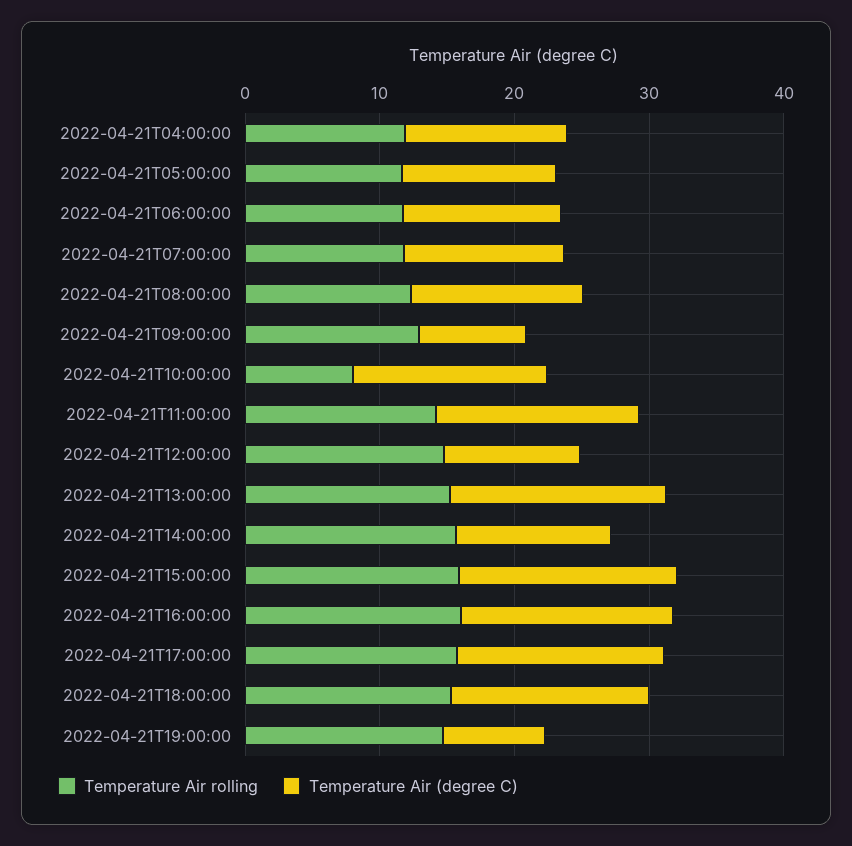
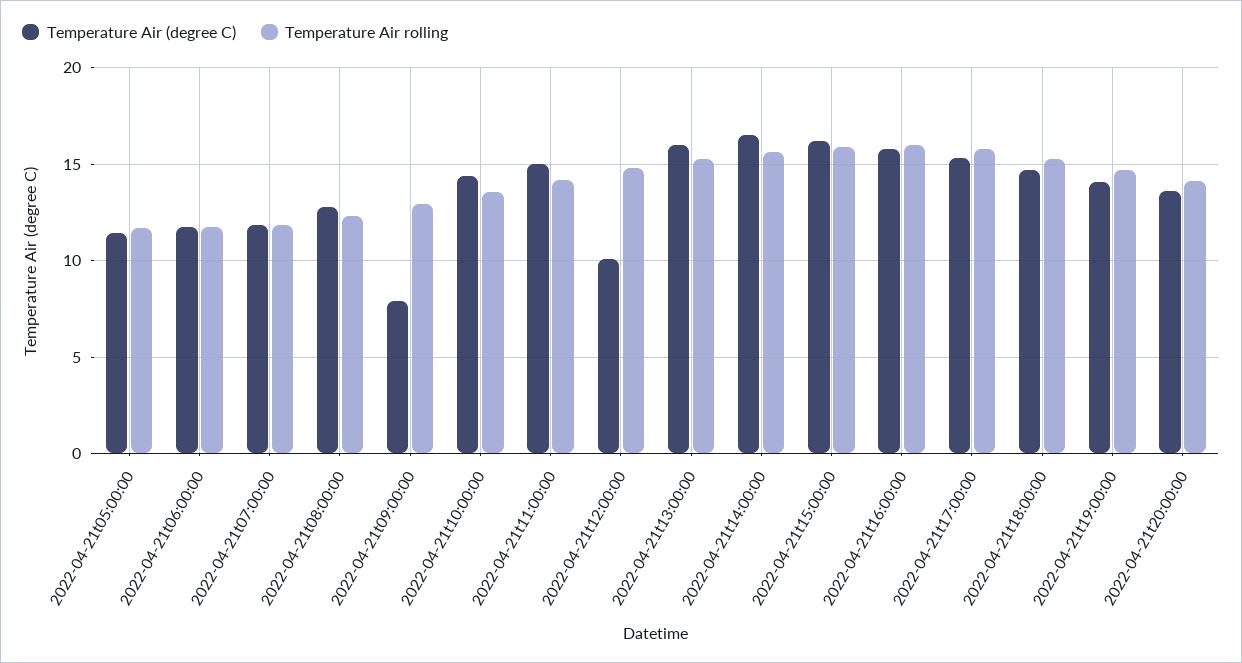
Temperature Air rolling, 2022-04-21T04:00:00: 12 -> none
Temperature Air (degree C), 2022-04-21T04:00:00: 12 -> none
Temperature Air rolling, 2022-04-21T10:00:00: 8 -> 13.5
Temperature Air (degree C), 2022-04-21T14:00:00: 12 -> 16.5
Temperature Air (degree C), 2022-04-21T19:00:00: 8 -> 14
Temperature Air (degree C), 2022-04-21t20:00:00: none -> 13.5
Temperature Air rolling, 2022-04-21t20:00:00: none -> 14

